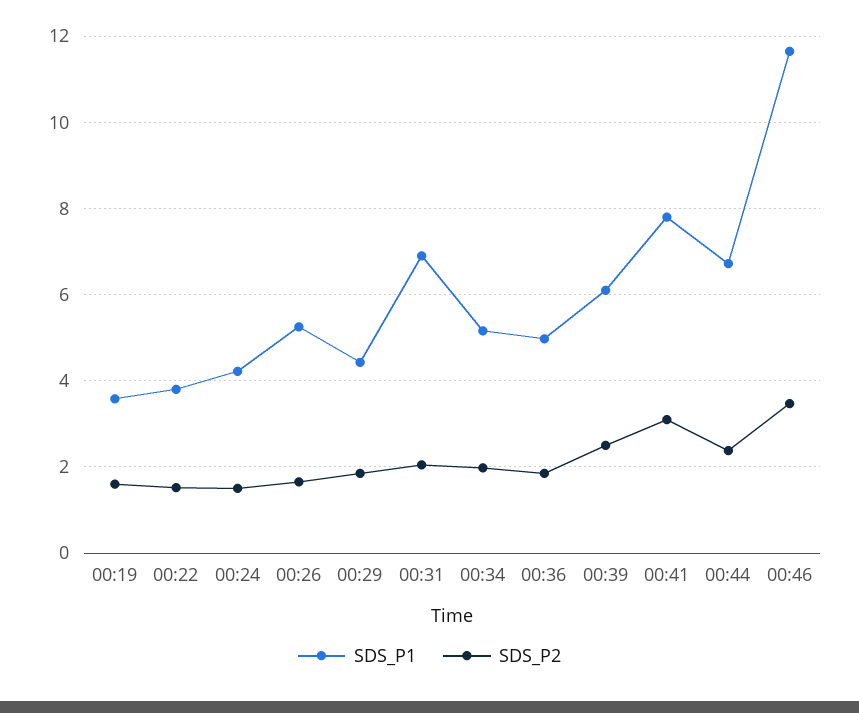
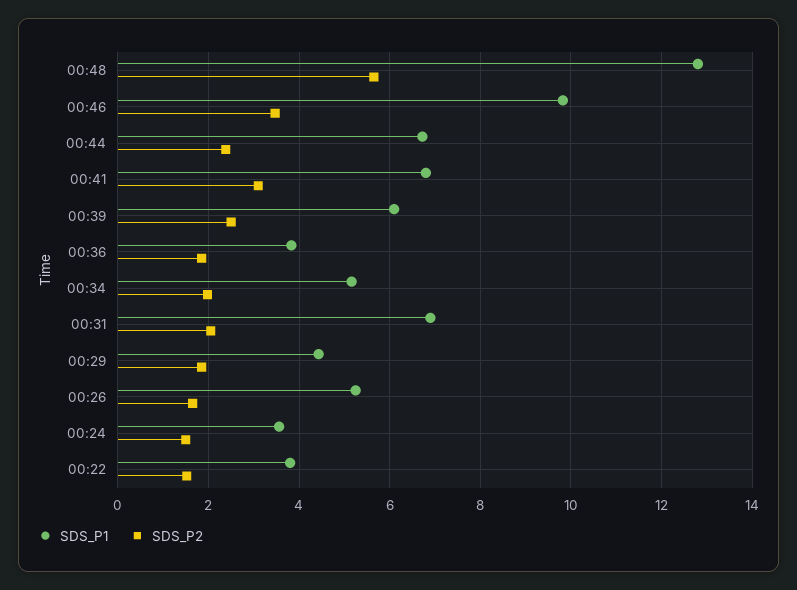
SDS_P1, 00:19: 3.6 -> none
SDS_P2, 00:19: 1.6 -> none
SDS_P1, 00:24: 4.2 -> 3.6
SDS_P1, 00:36: 5 -> 3.8
SDS_P1, 00:41: 7.8 -> 6.8
SDS_P1, 00:46: 11.6 -> 9.8
SDS_P1, 00:48: none -> 12.8
SDS_P2, 00:48: none -> 5.6

